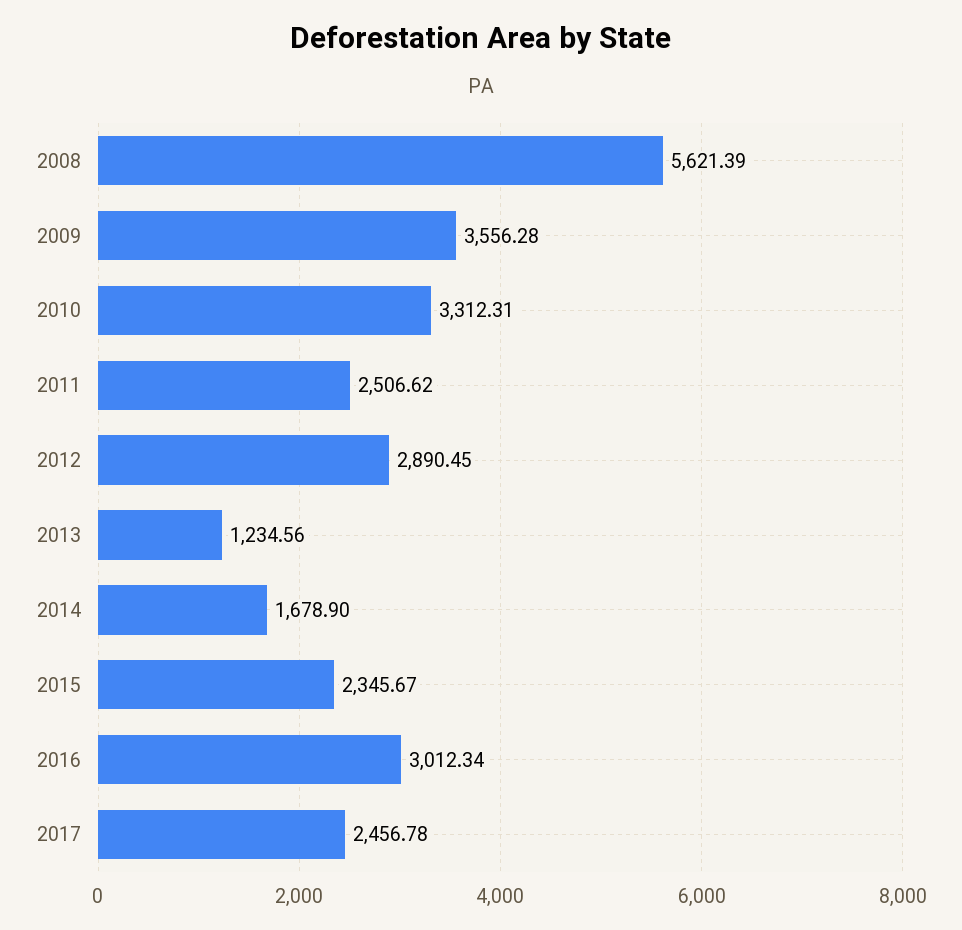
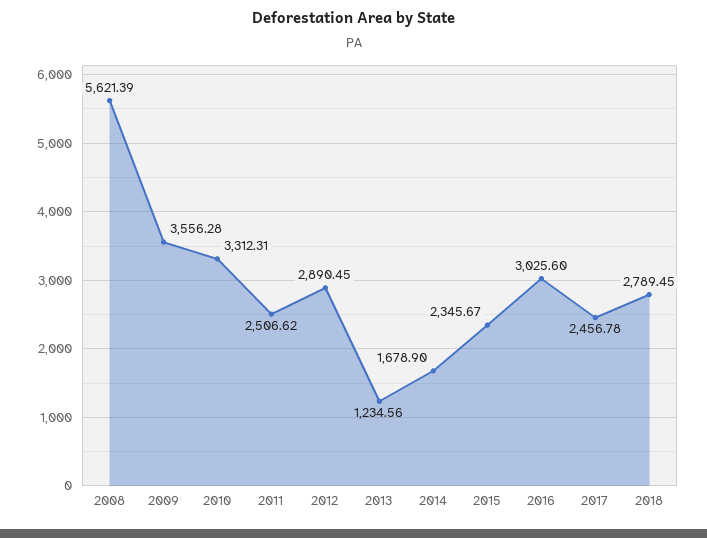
2016: 3012.34 -> 3025.6
2018: none -> 2789.45

